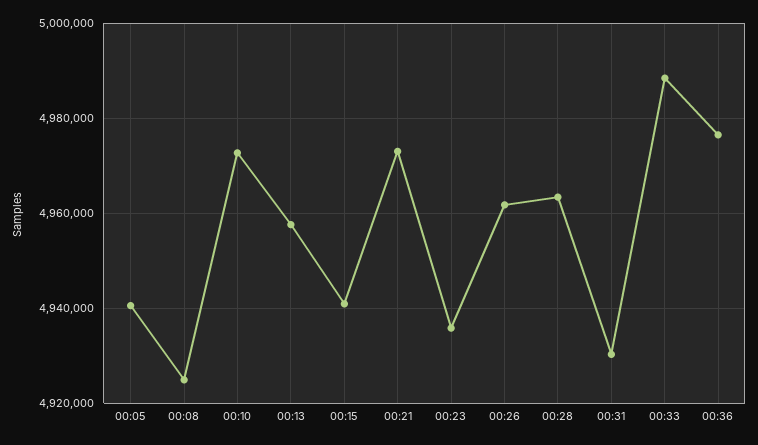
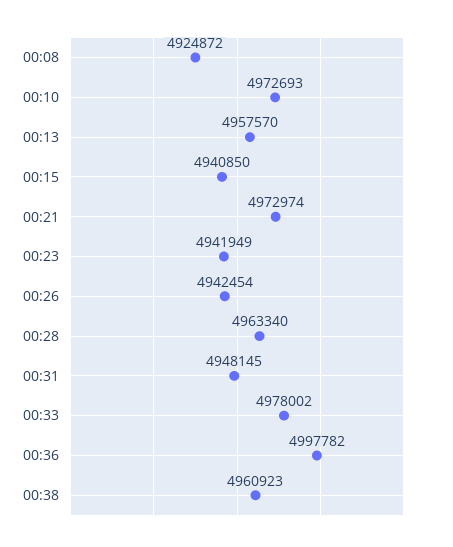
00:05: 4940000 -> none
00:23: 4936000 -> 4941949
00:26: 4962000 -> 4942454
00:31: 4930000 -> 4948145
00:33: 4988000 -> 4978002
00:36: 4976000 -> 4997782
00:38: none -> 4960923

